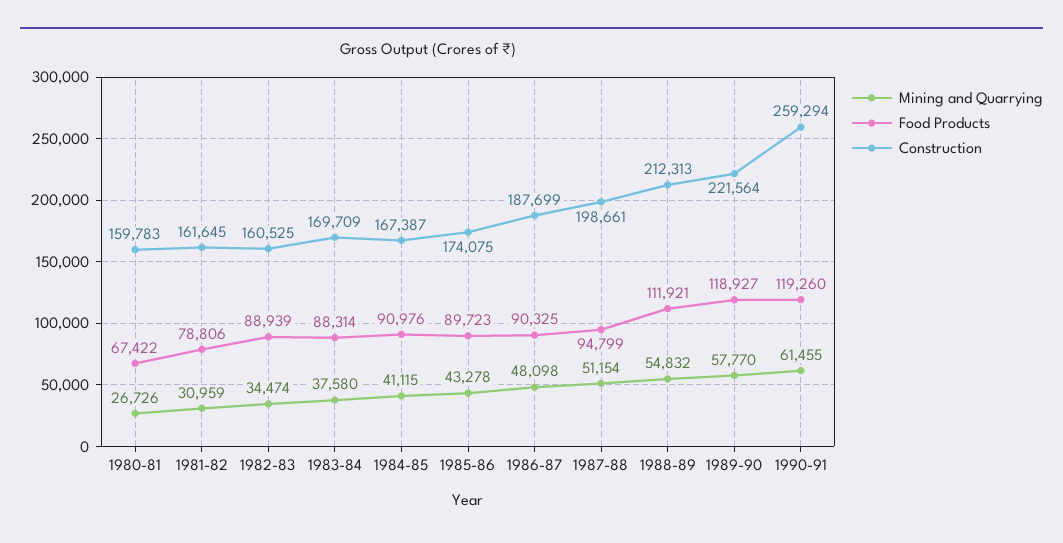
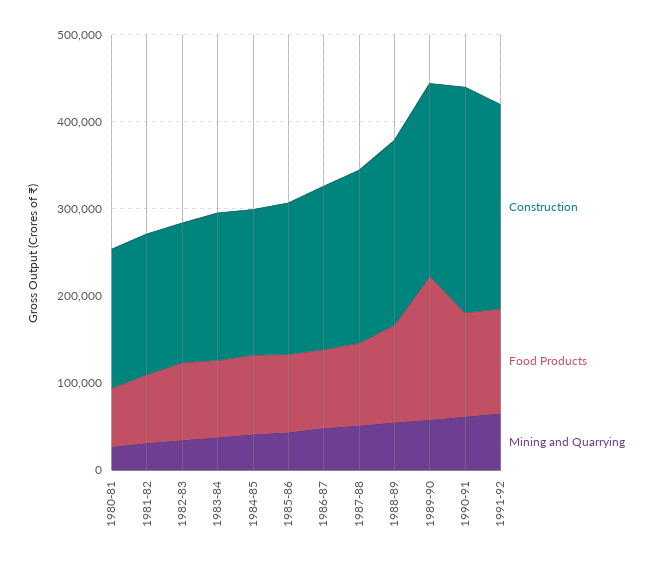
Food Products, 1989-90: 118927 -> 160000
Construction, 1991-92: none -> 240000
Food Products, 1991-92: none -> 120000
Mining and Quarrying, 1991-92: none -> 60000

